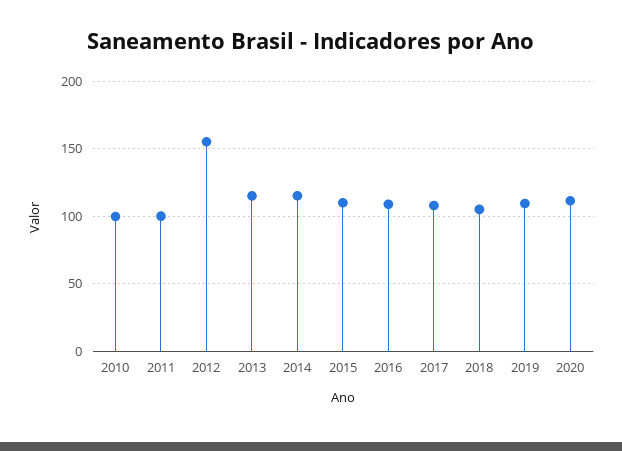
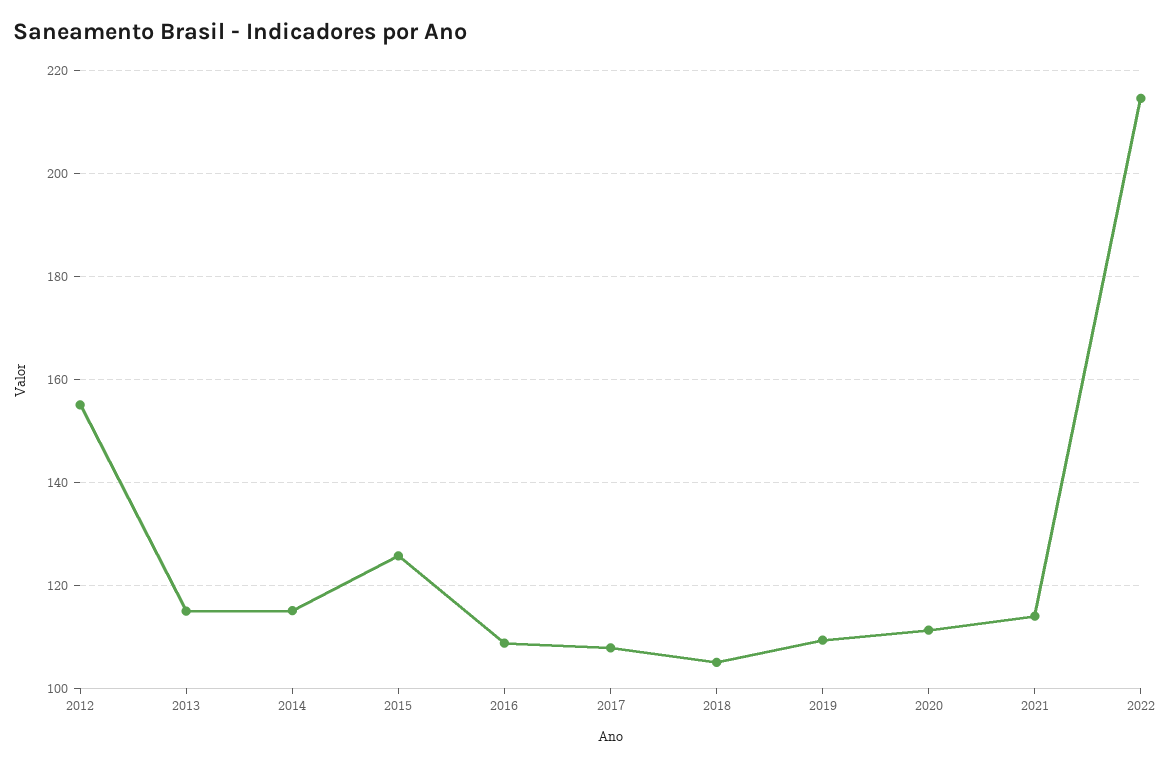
2010: 100 -> none
2011: 100 -> none
2015: 110 -> 126
2021: none -> 114
2022: none -> 214

